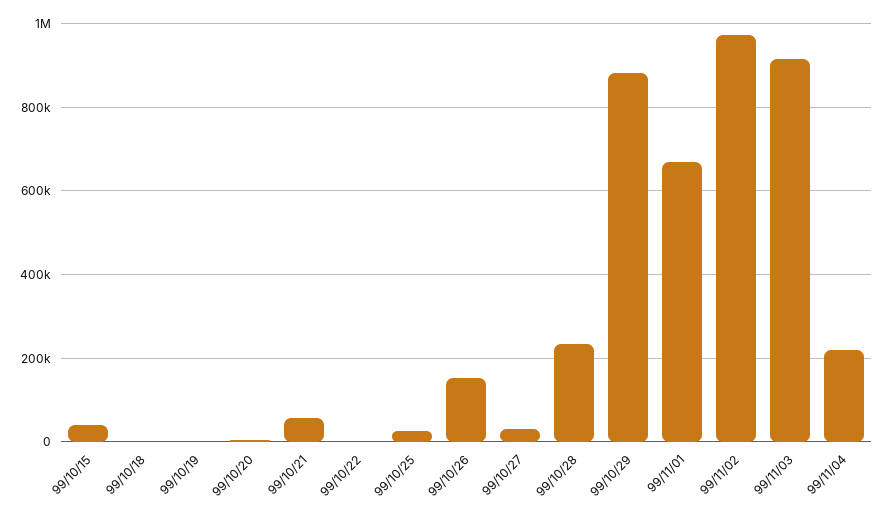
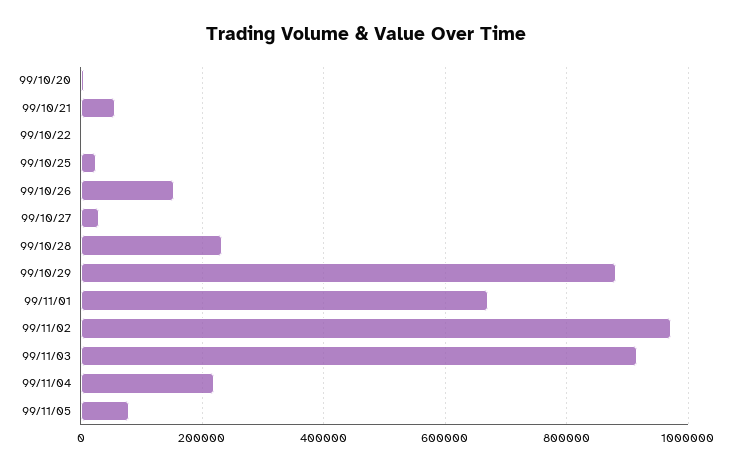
99/10/15: 40000 -> none
99/10/18: 0 -> none
99/10/19: 0 -> none
99/11/05: none -> 80000

